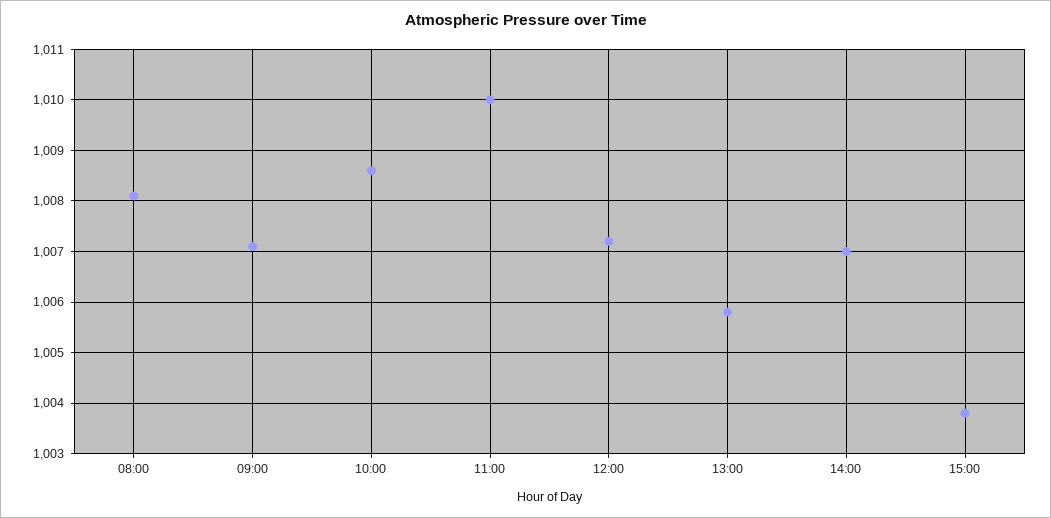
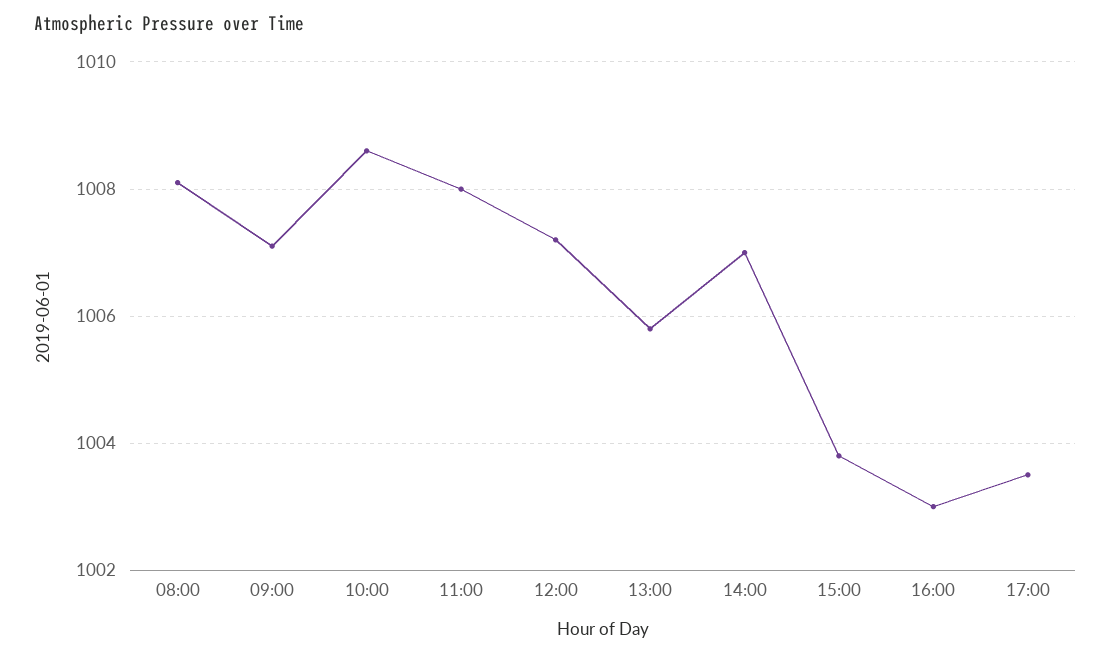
11:00: 1010 -> 1008
16:00: none -> 1003
17:00: none -> 1003.5

